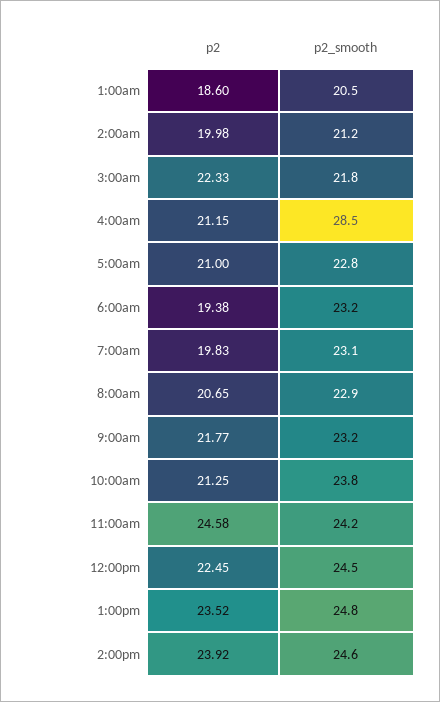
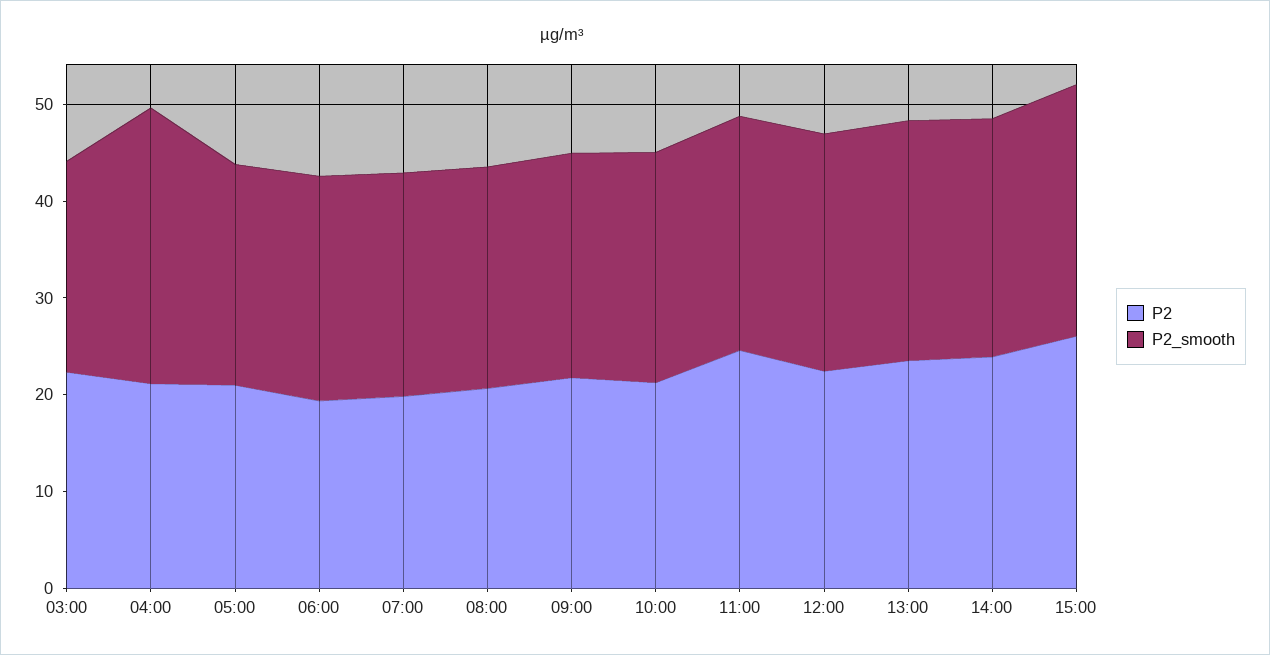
p2, 1:00am: 18.6 -> none
p2_smooth, 1:00am: 20.5 -> none
p2, 2:00am: 19.98 -> none
p2_smooth, 2:00am: 21.2 -> none
p2, 15:00: none -> 26
p2_smooth, 15:00: none -> 26

